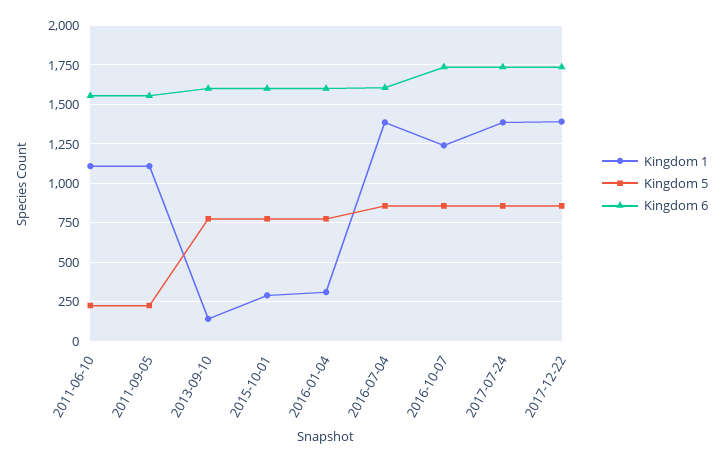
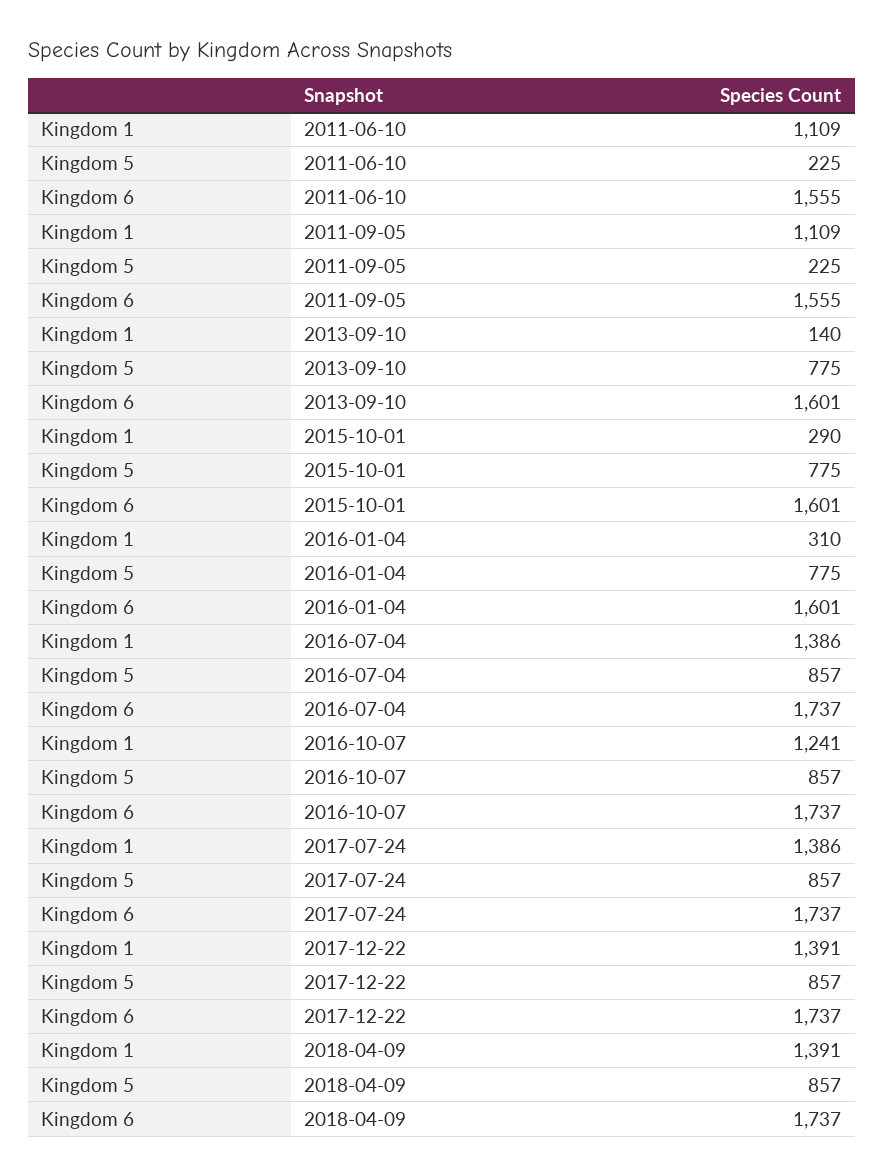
Kingdom 6, 2016-07-04: 1600 -> 1737
Kingdom 1, 2018-04-09: none -> 1391
Kingdom 5, 2018-04-09: none -> 857
Kingdom 6, 2018-04-09: none -> 1737

